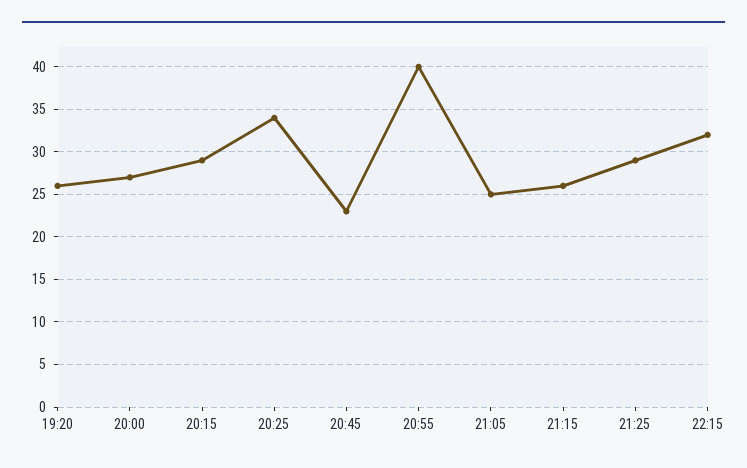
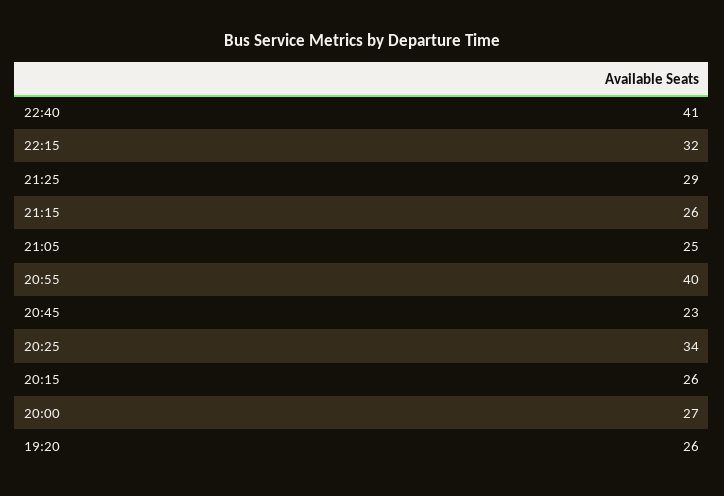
20:15: 29 -> 26
22:40: none -> 41

